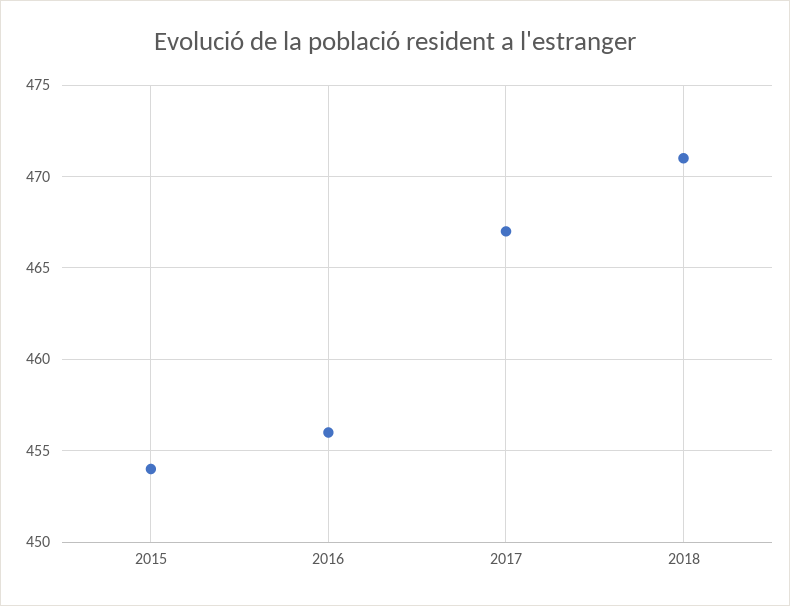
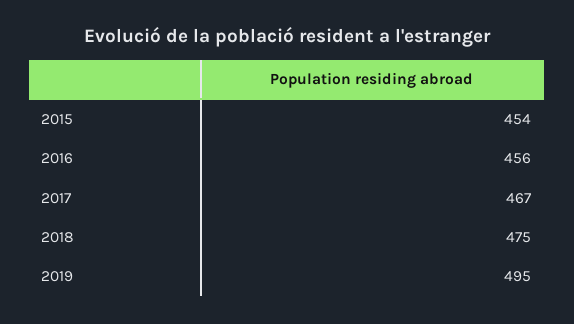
2018: 471 -> 475
2019: none -> 495

